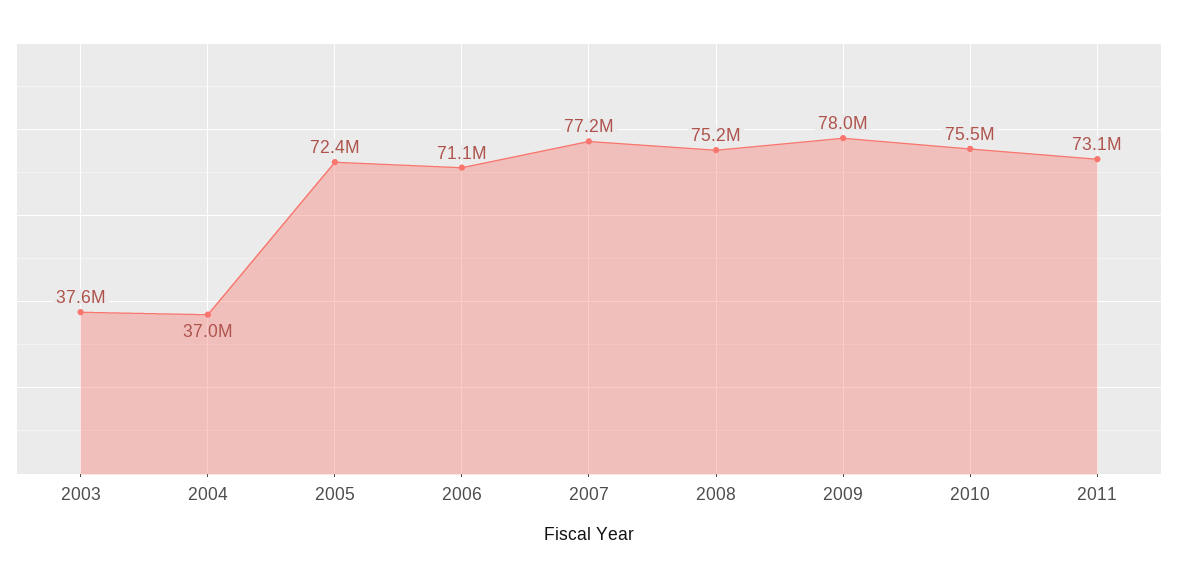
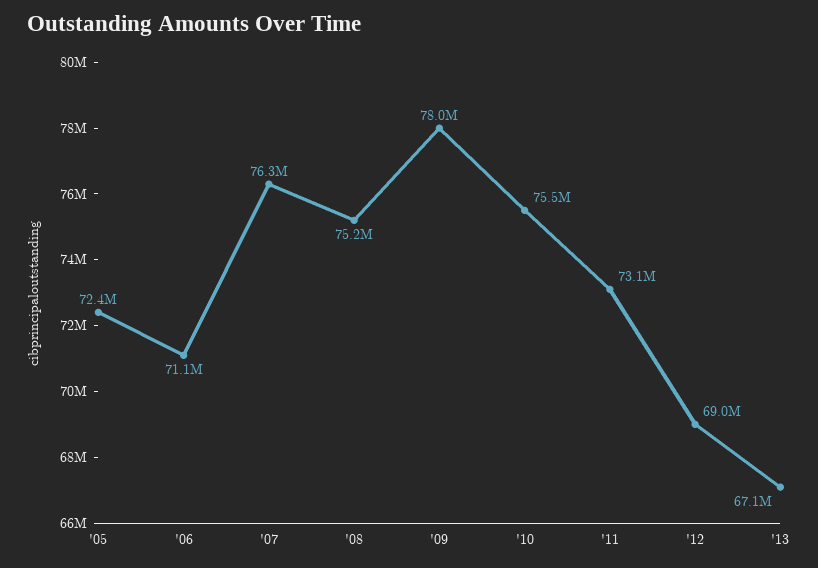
2003: 37600000 -> none
2004: 37000000 -> none
2007: 77200000 -> 76300000
'12: none -> 69000000
'13: none -> 67100000

